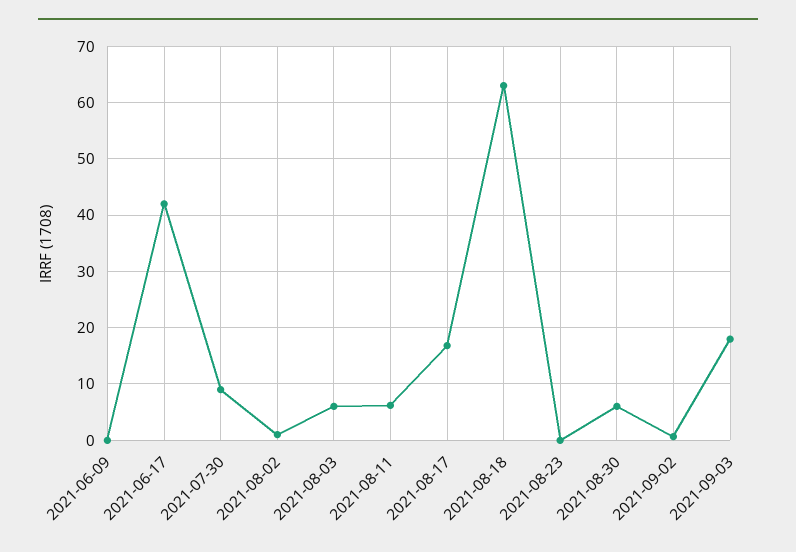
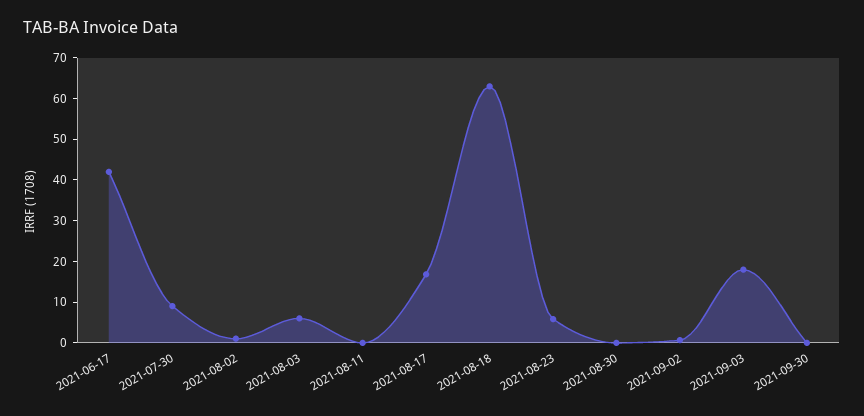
2021-06-09: 0 -> none
2021-08-11: 6 -> 0
2021-08-23: 0 -> 6
2021-08-30: 6 -> 0
2021-09-30: none -> 0

